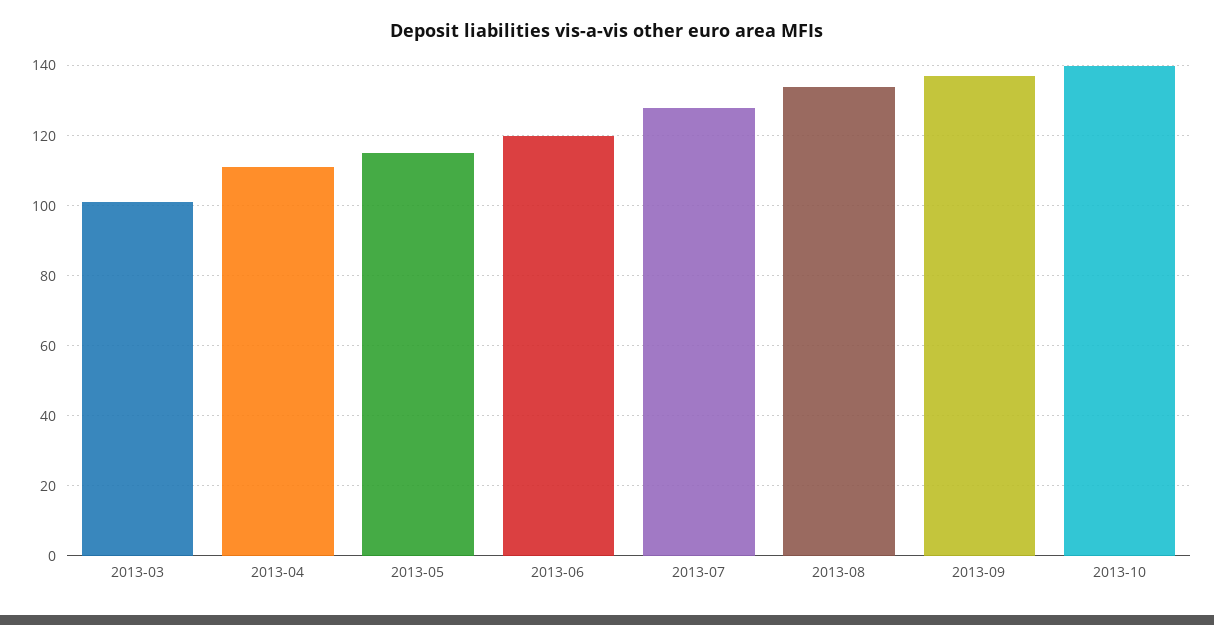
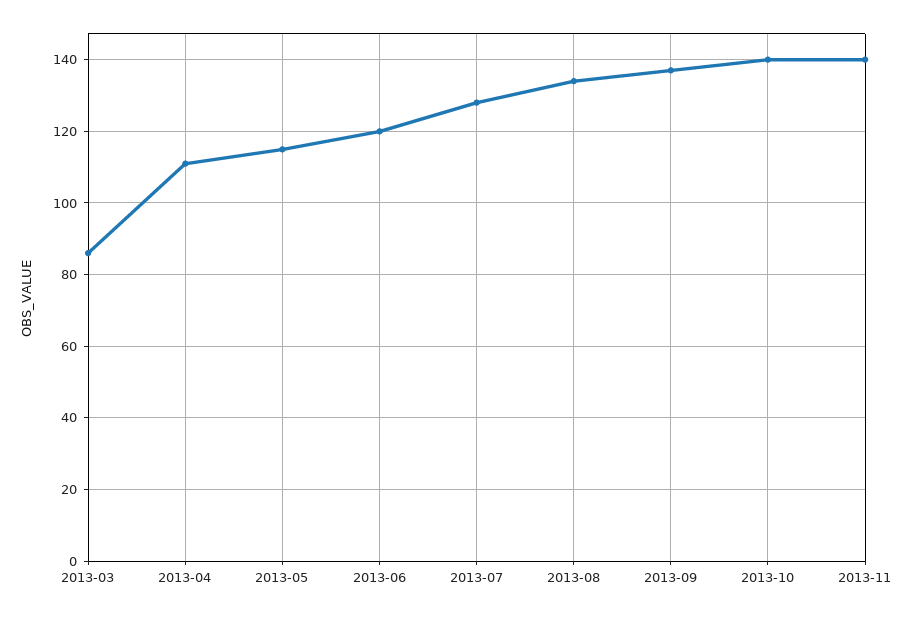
2013-03: 100 -> 85
2013-11: none -> 140

